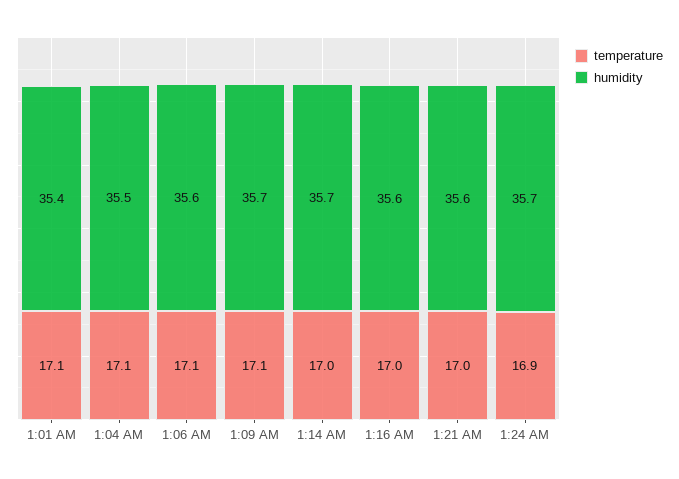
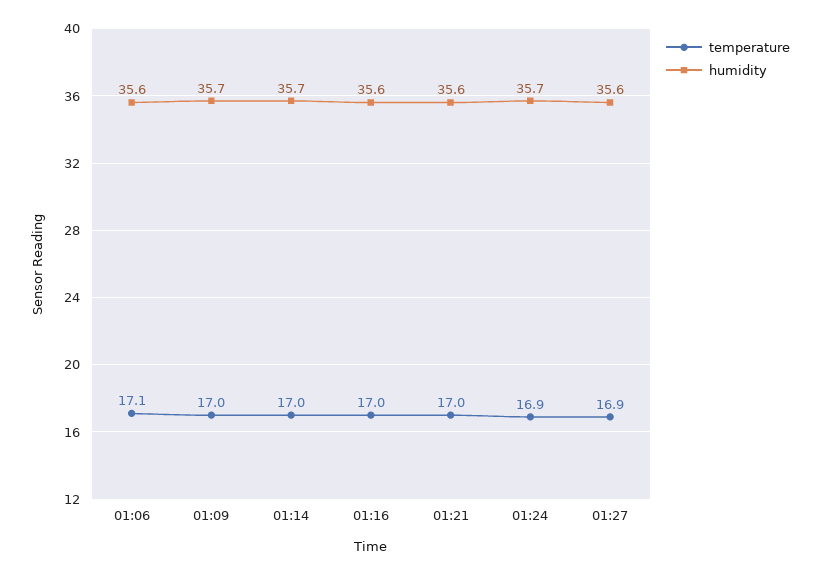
temperature, 1:01 AM: 17.1 -> none
humidity, 1:01 AM: 35.4 -> none
temperature, 1:04 AM: 17.1 -> none
humidity, 1:04 AM: 35.5 -> none
temperature, 1:09 AM: 17.1 -> 17
temperature, 01:27: none -> 16.9
humidity, 01:27: none -> 35.6

